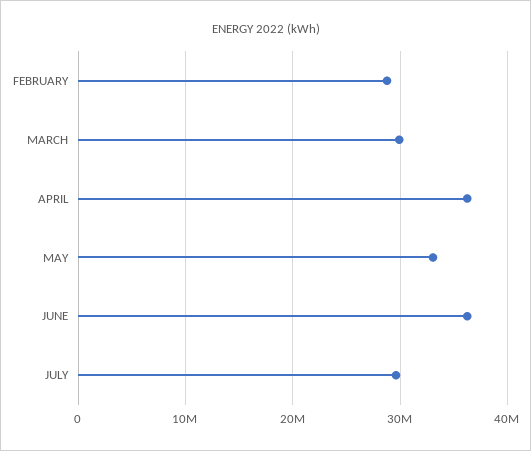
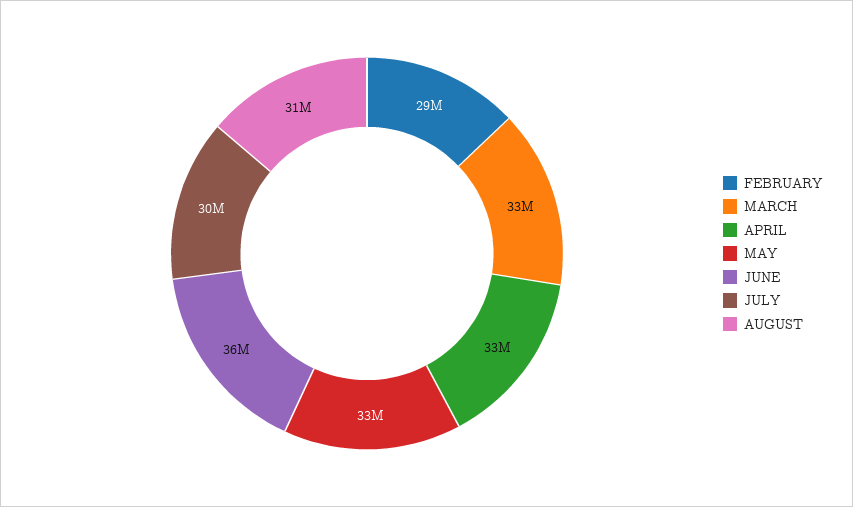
MARCH: 30000000 -> 33000000
APRIL: 36000000 -> 33000000
AUGUST: none -> 31000000

